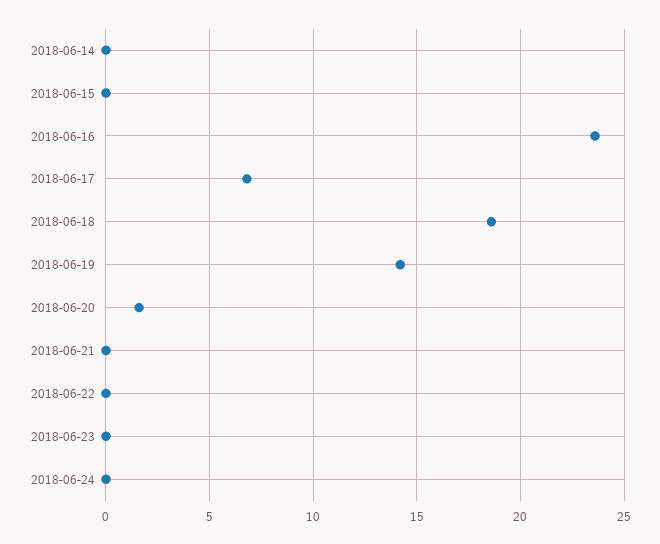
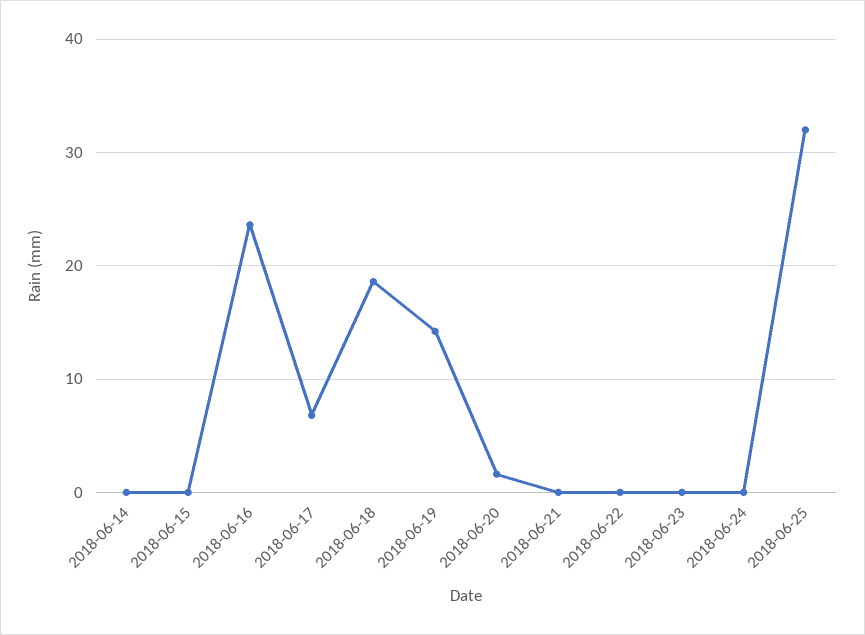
2018-06-25: none -> 32

